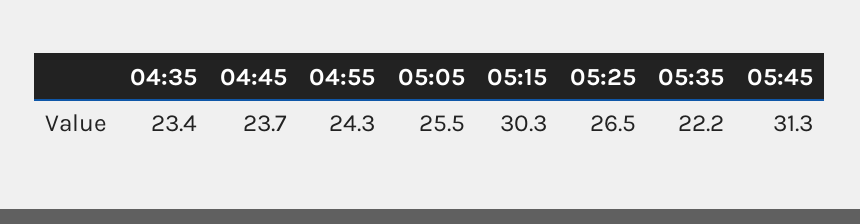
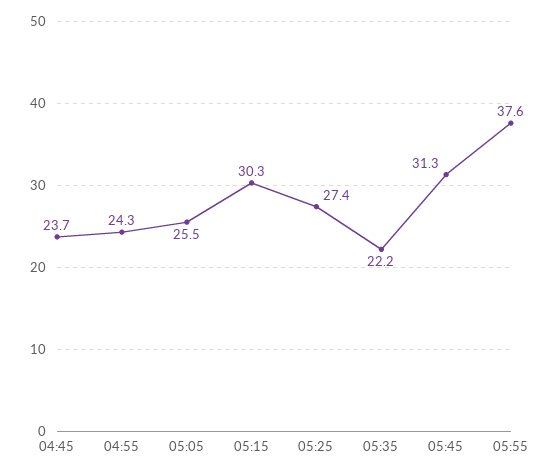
04:35: 23.4 -> none
05:25: 26.5 -> 27.4
05:55: none -> 37.6

